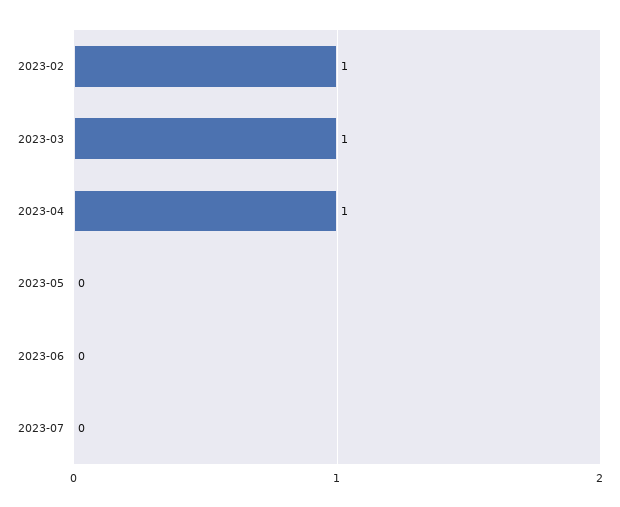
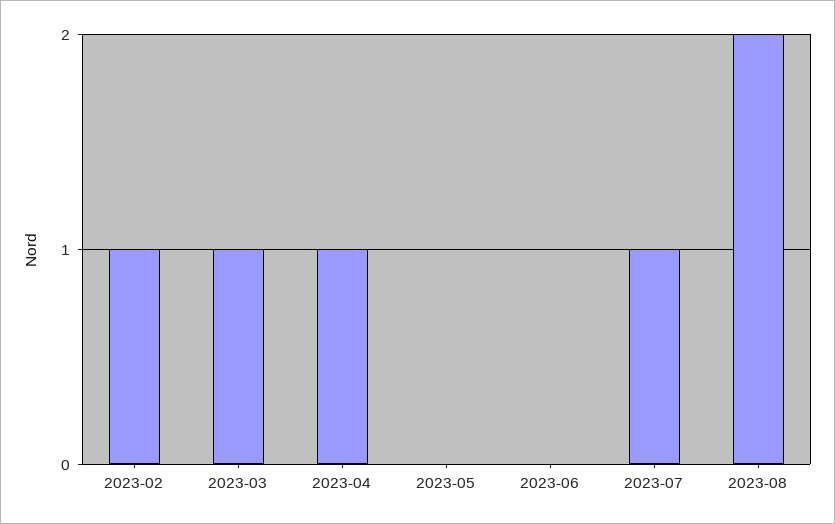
2023-07: 0 -> 1
2023-08: none -> 2

